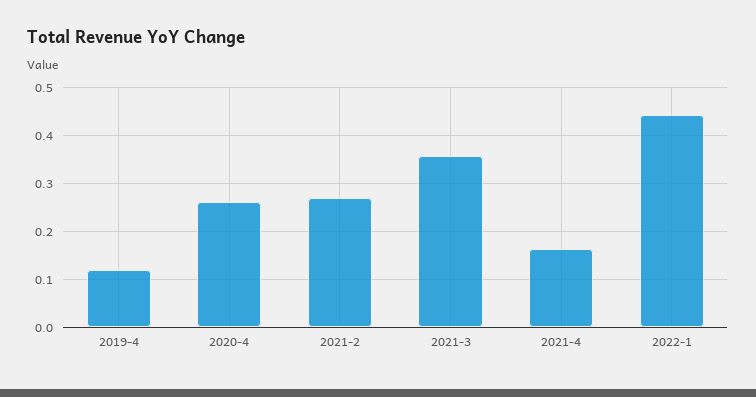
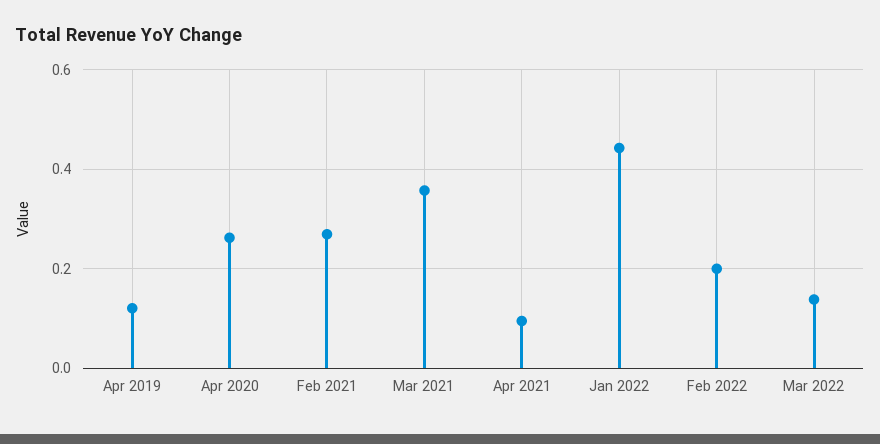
2021-4: 0.16 -> 0.1
Feb 2022: none -> 0.2
Mar 2022: none -> 0.14

